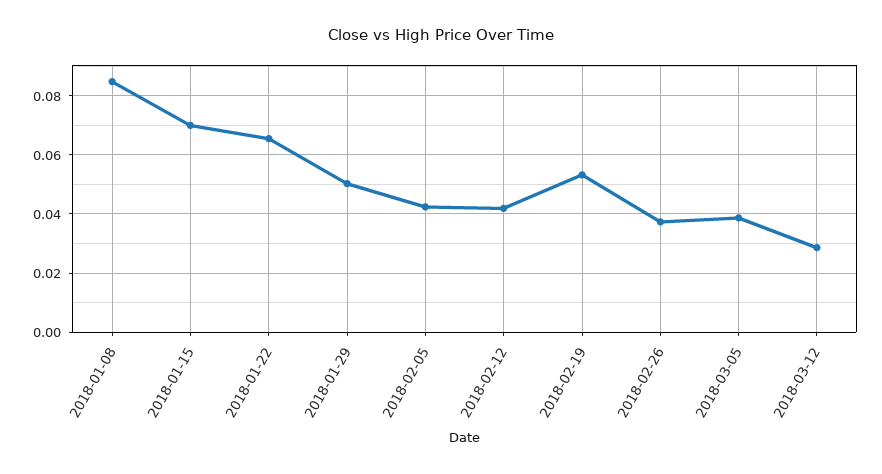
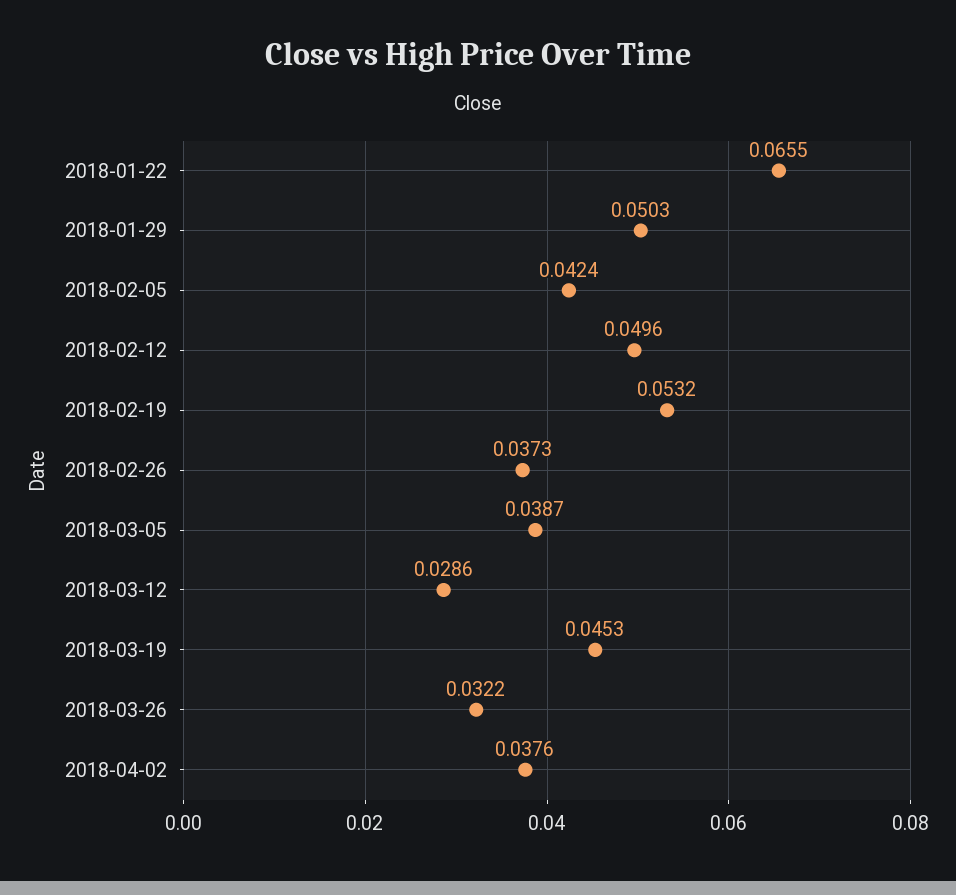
2018-01-08: 0.085 -> none
2018-01-15: 0.07 -> none
2018-02-12: 0.0425 -> 0.0496
2018-03-19: none -> 0.0453
2018-03-26: none -> 0.0322
2018-04-02: none -> 0.0376

